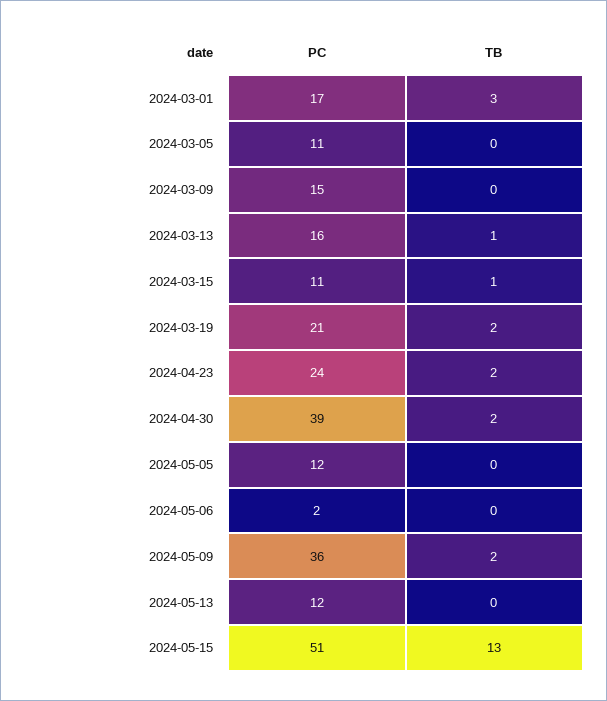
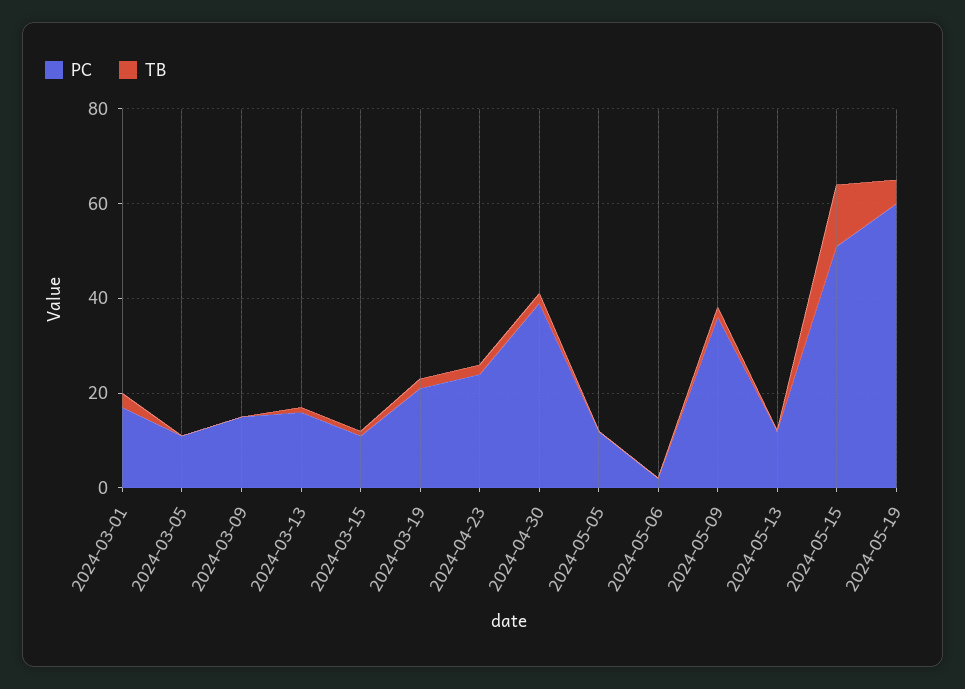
PC, 2024-05-19: none -> 60
TB, 2024-05-19: none -> 5

